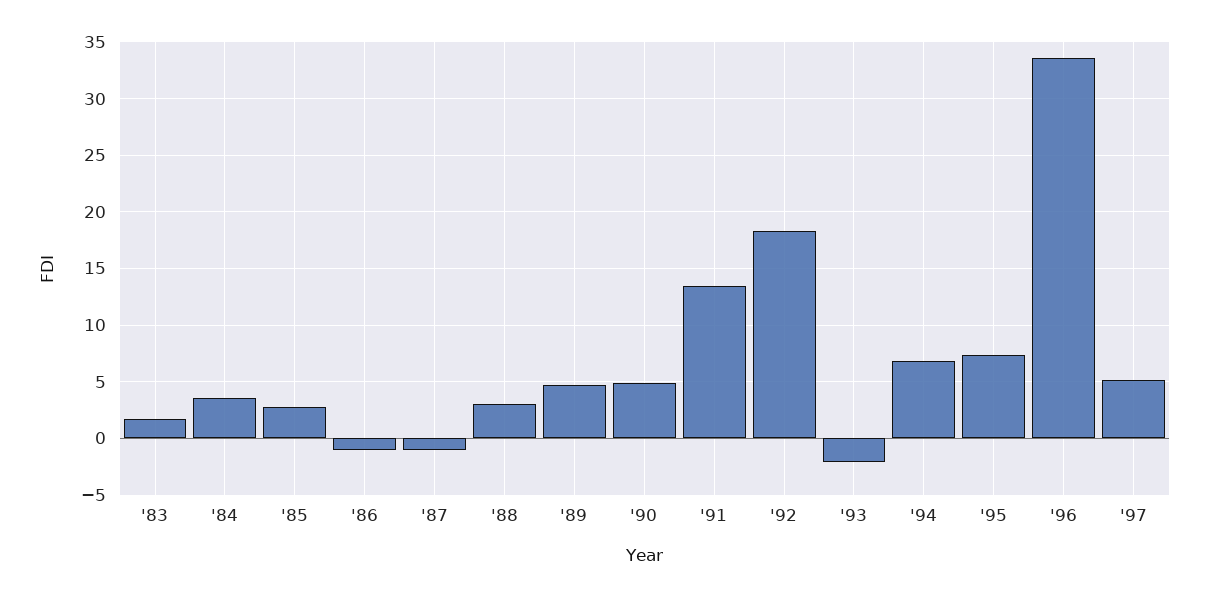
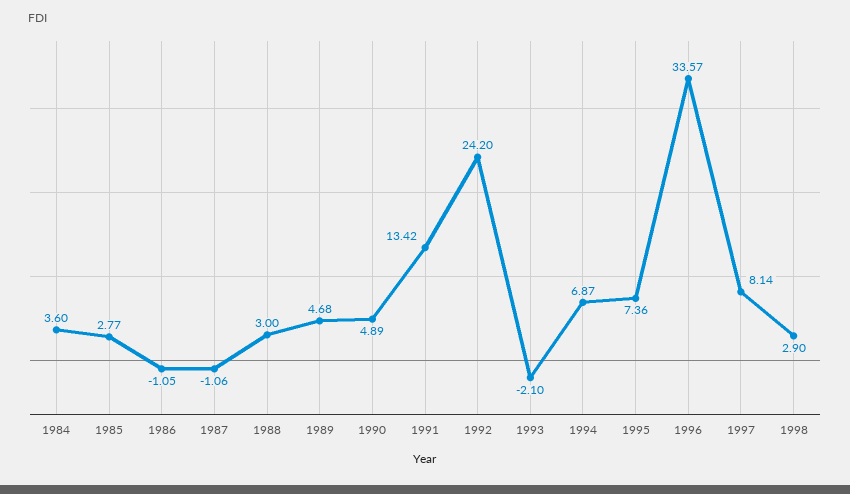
'83: 2 -> none
'92: 18 -> 24.2
'97: 5 -> 8.14
1998: none -> 2.9

